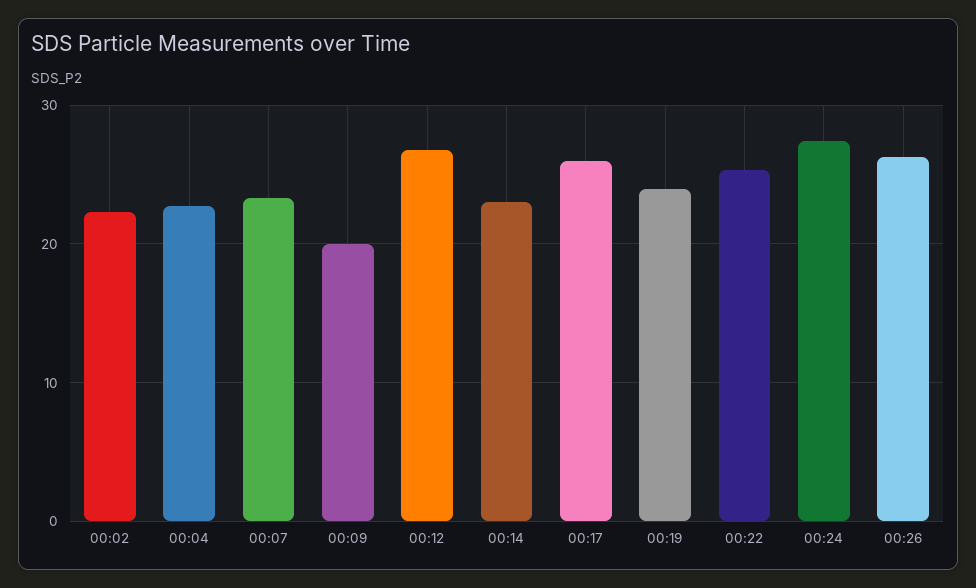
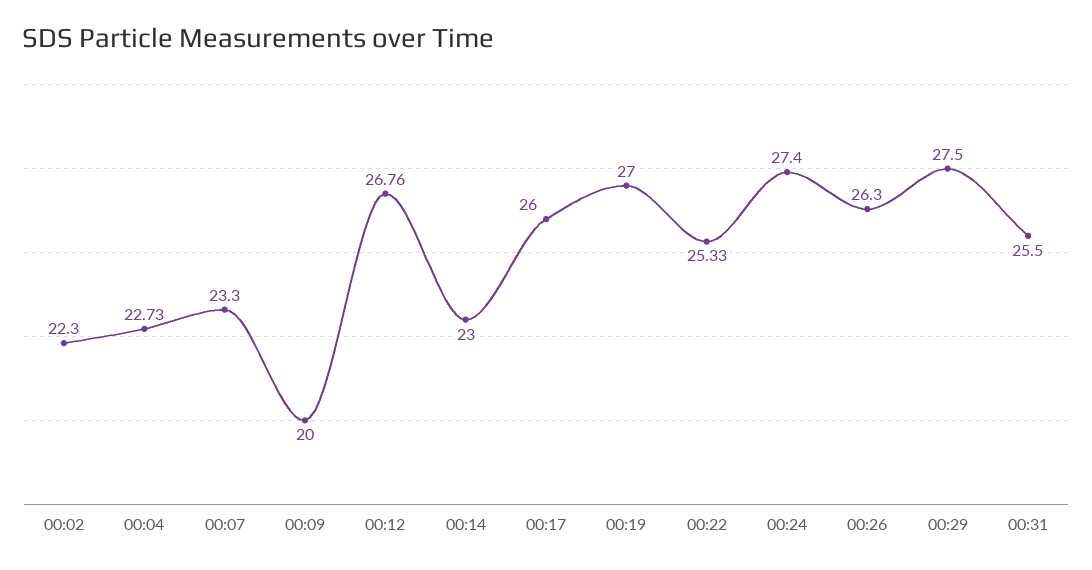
00:19: 24 -> 27
00:29: none -> 27.5
00:31: none -> 25.5

